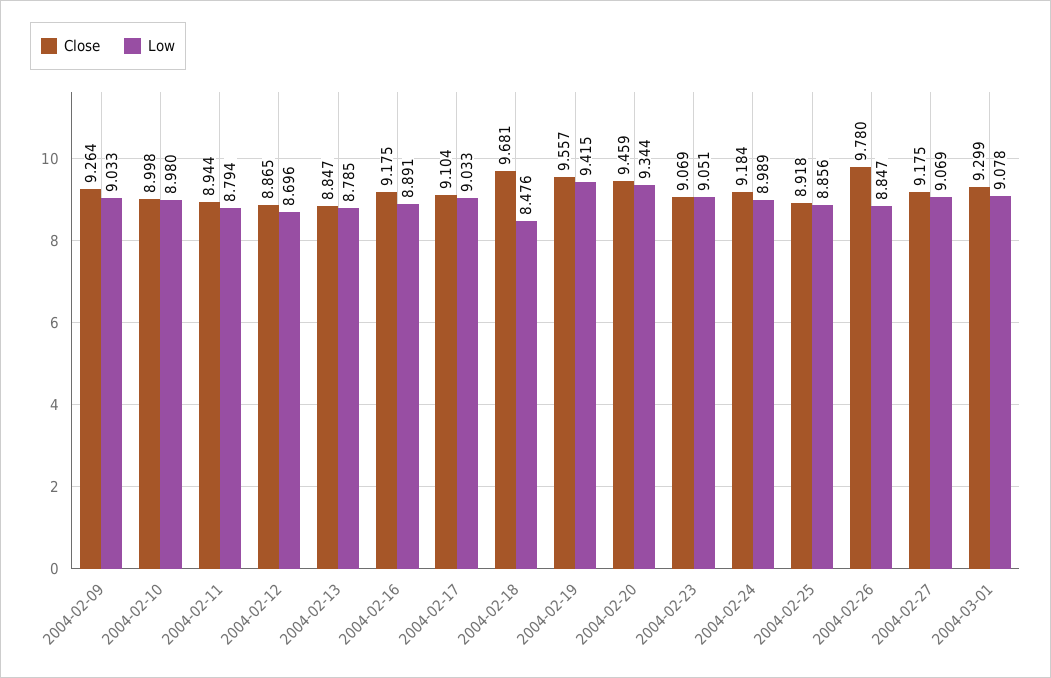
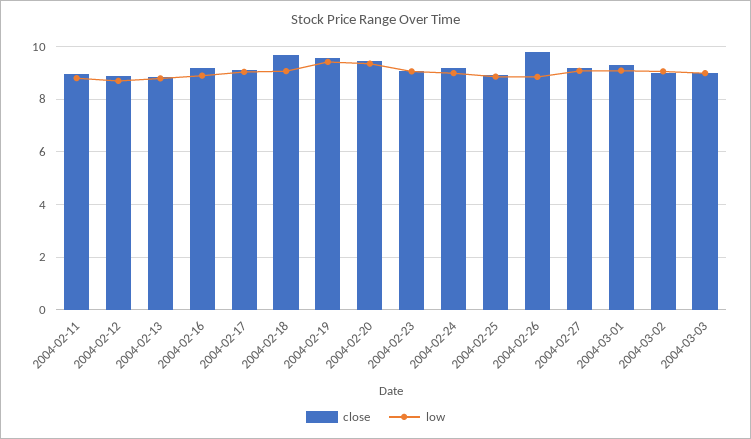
Close, 2004-02-09: 9.264 -> none
Low, 2004-02-09: 9.033 -> none
Close, 2004-02-10: 8.998 -> none
Low, 2004-02-10: 8.98 -> none
Low, 2004-02-18: 8.476 -> 9
Close, 2004-03-02: none -> 9
Low, 2004-03-02: none -> 9
Close, 2004-03-03: none -> 9
Low, 2004-03-03: none -> 9

